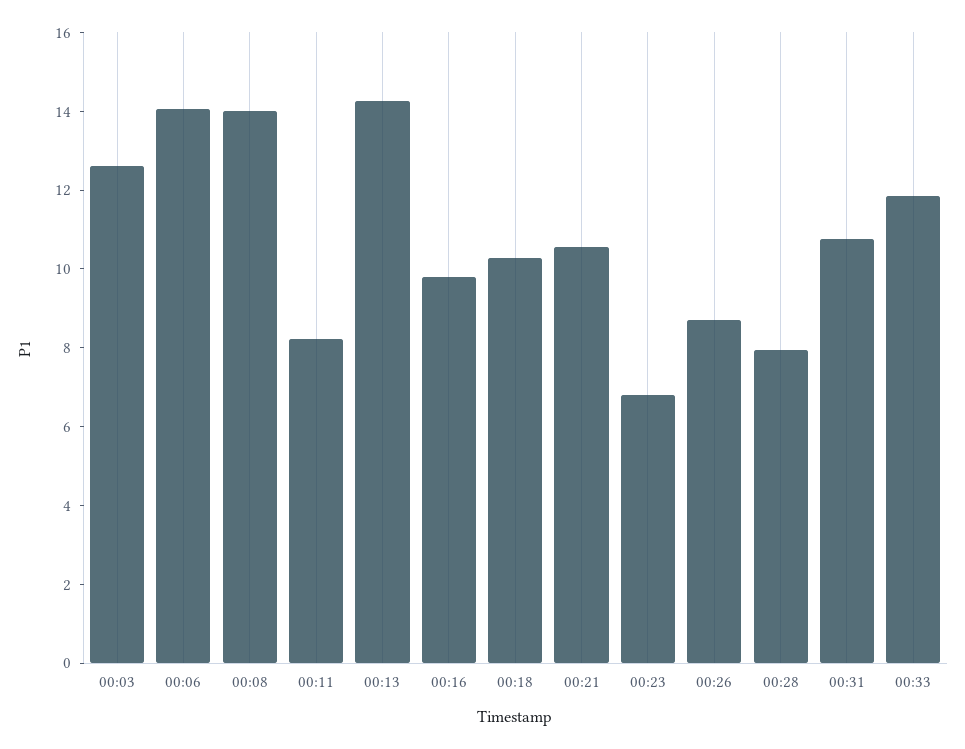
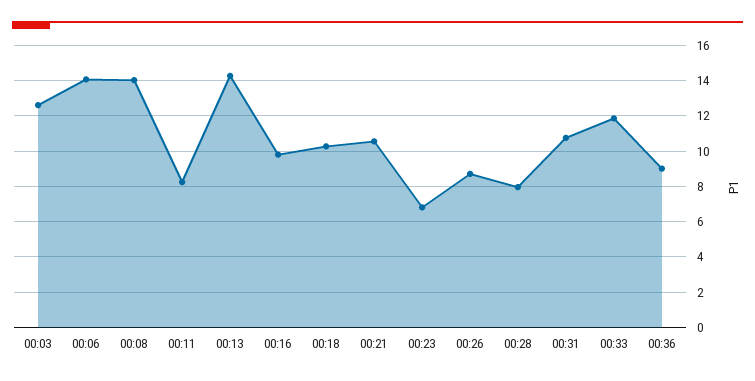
00:36: none -> 9

